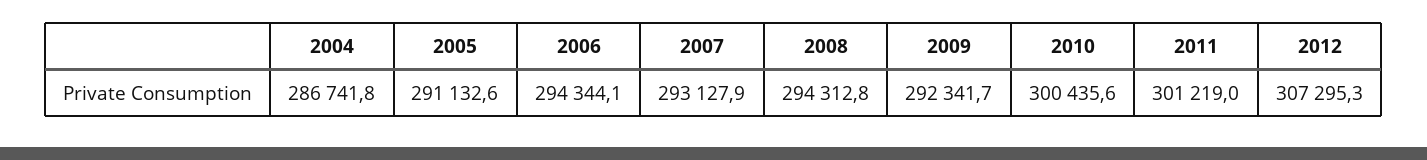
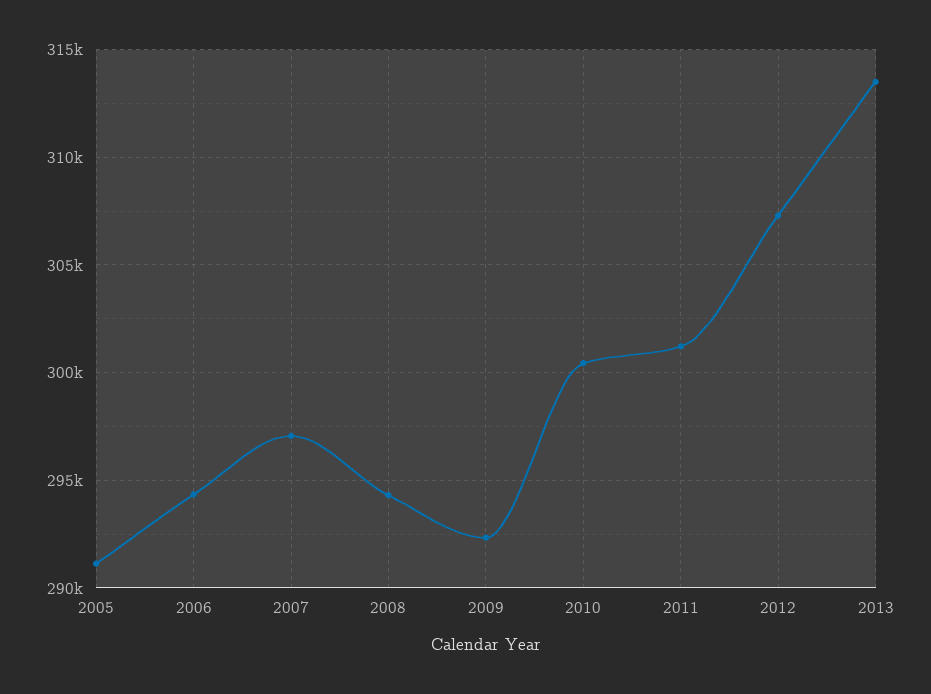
2004: 286741.8 -> none
2007: 293127.9 -> 297000
2013: none -> 313500

